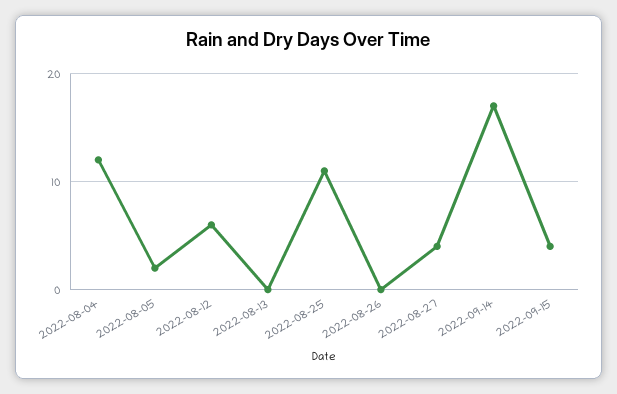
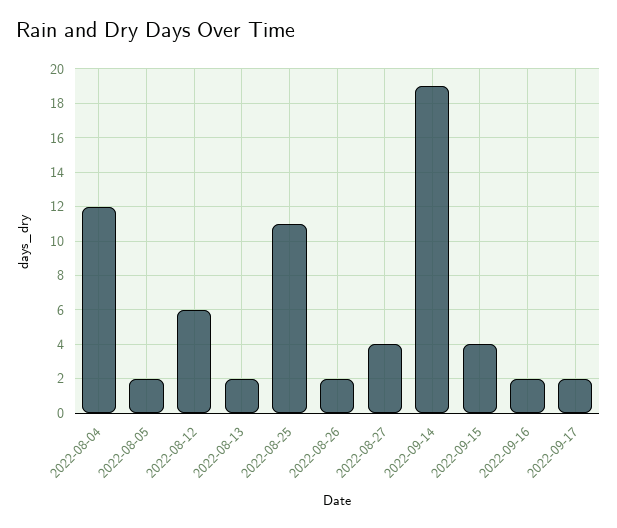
2022-08-13: 0 -> 2
2022-08-26: 0 -> 2
2022-09-14: 17 -> 19
2022-09-16: none -> 2
2022-09-17: none -> 2

